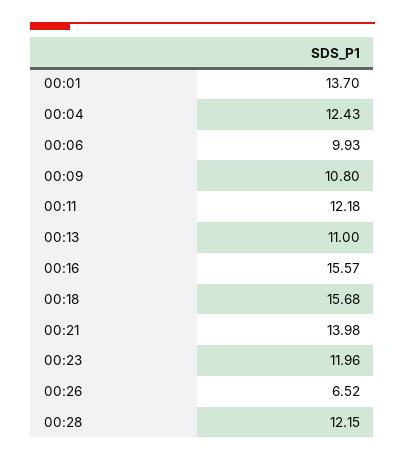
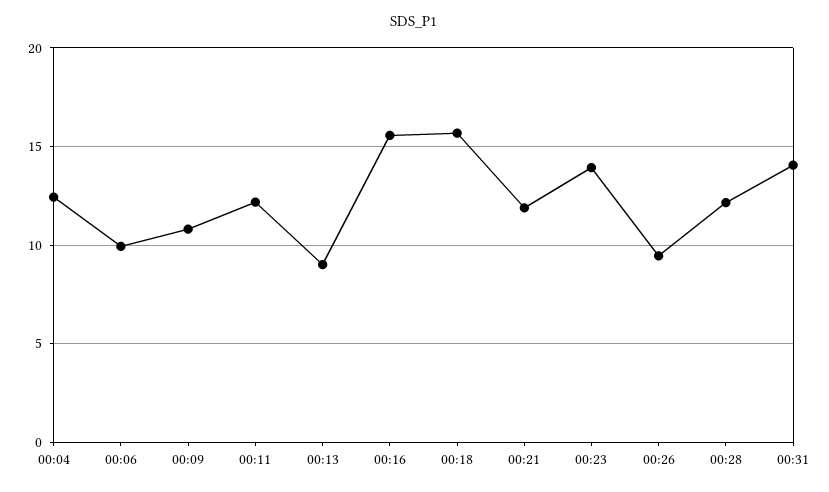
00:01: 13.7 -> none
00:13: 11 -> 9
00:21: 13.98 -> 12
00:23: 11.96 -> 14
00:26: 6.52 -> 9.5
00:31: none -> 14

